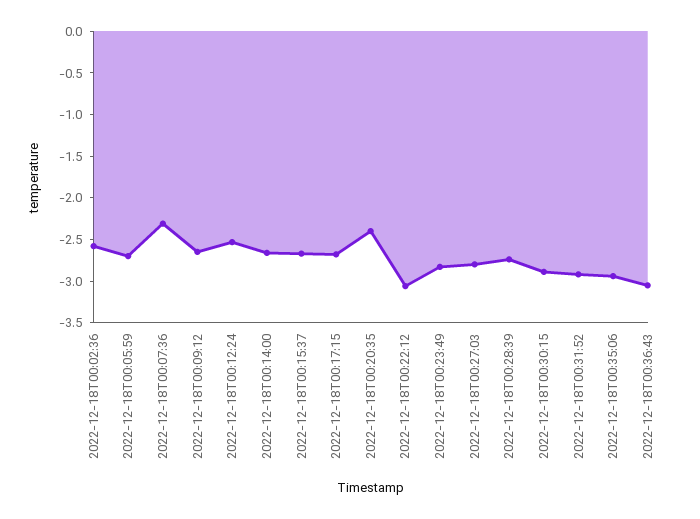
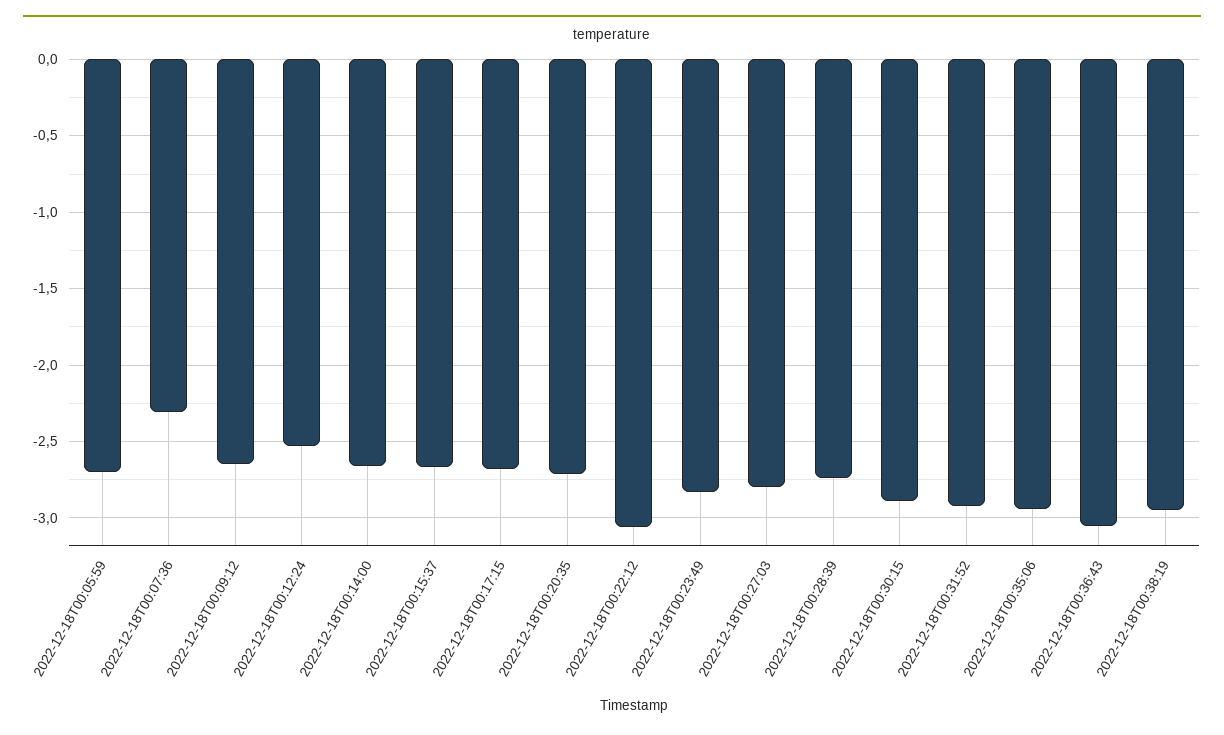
2022-12-18T00:02:36: -2.6 -> none
2022-12-18T00:20:35: -2.4 -> -2.7
2022-12-18T00:38:19: none -> -2.95

